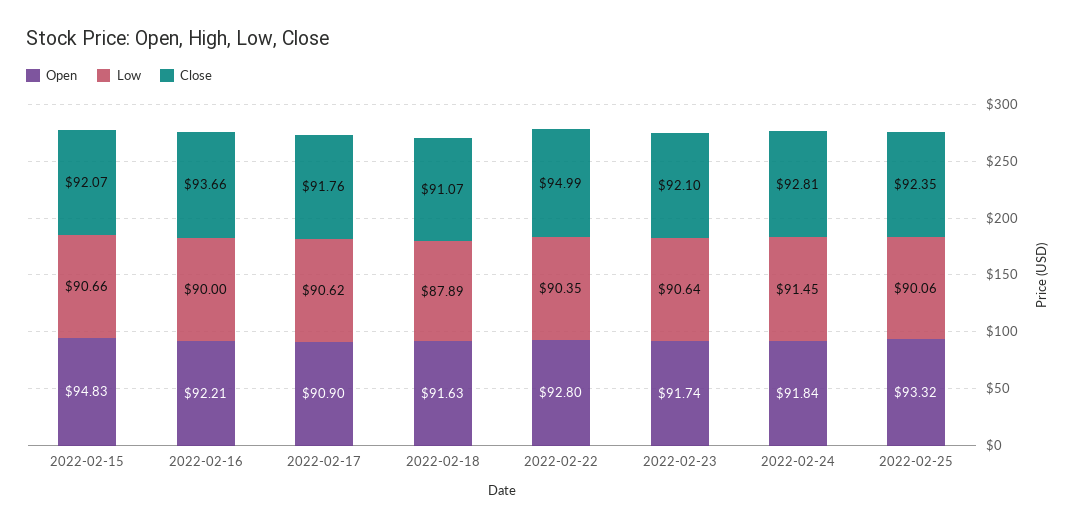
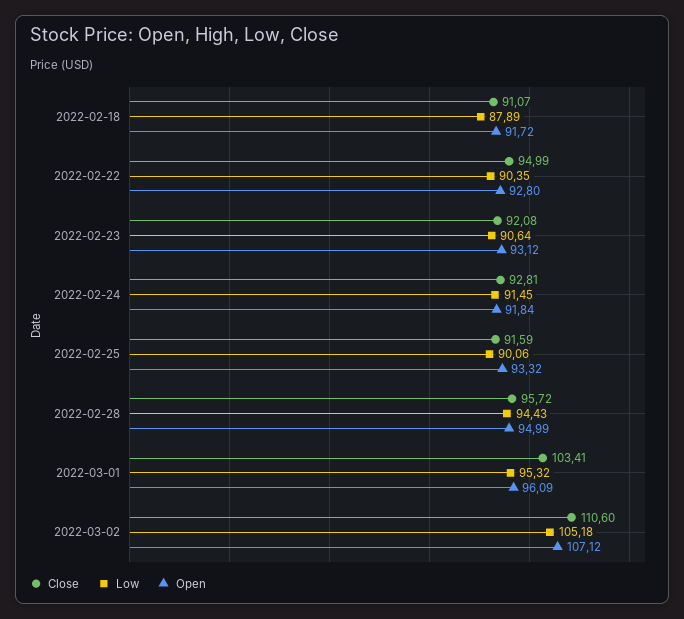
Open, 2022-02-15: 94.83 -> none
Low, 2022-02-15: 90.66 -> none
Close, 2022-02-15: 92.07 -> none
Open, 2022-02-16: 92.21 -> none
Low, 2022-02-16: 90 -> none
Close, 2022-02-16: 93.66 -> none
Open, 2022-02-17: 90.9 -> none
Low, 2022-02-17: 90.62 -> none
Close, 2022-02-17: 91.76 -> none
Open, 2022-02-18: 91.63 -> 91.72
Open, 2022-02-23: 91.74 -> 93.12
Close, 2022-02-23: 92.1 -> 92.08
Close, 2022-02-25: 92.35 -> 91.59
Close, 2022-02-28: none -> 95.72
Low, 2022-02-28: none -> 94.43
Open, 2022-02-28: none -> 94.99
Close, 2022-03-01: none -> 103.41
Low, 2022-03-01: none -> 95.32
Open, 2022-03-01: none -> 96.09
Close, 2022-03-02: none -> 110.6
Low, 2022-03-02: none -> 105.18
Open, 2022-03-02: none -> 107.12

